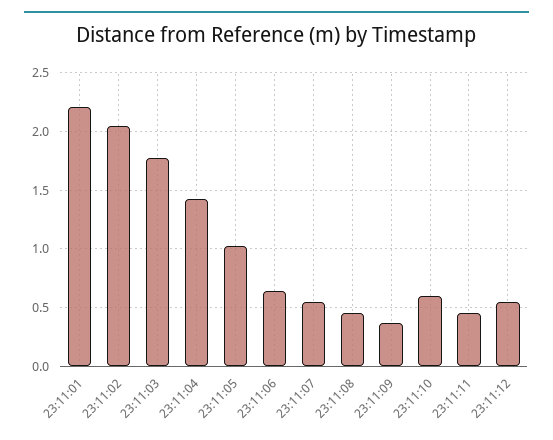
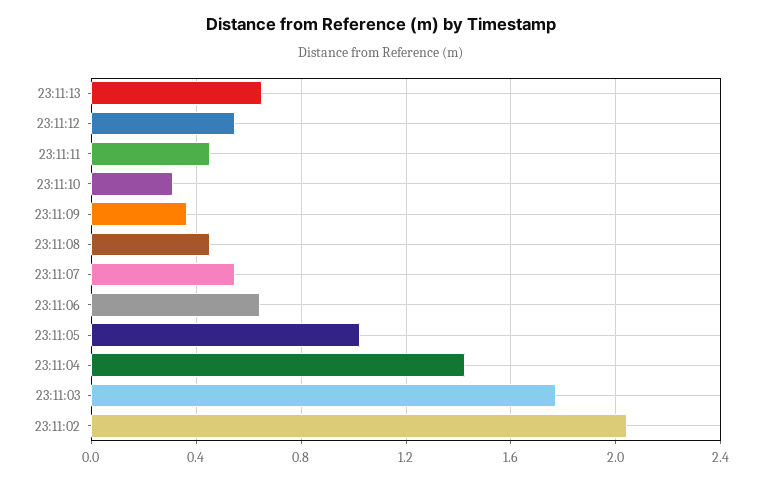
23:11:01: 2.2 -> none
23:11:10: 0.6 -> 0.3
23:11:13: none -> 0.65

